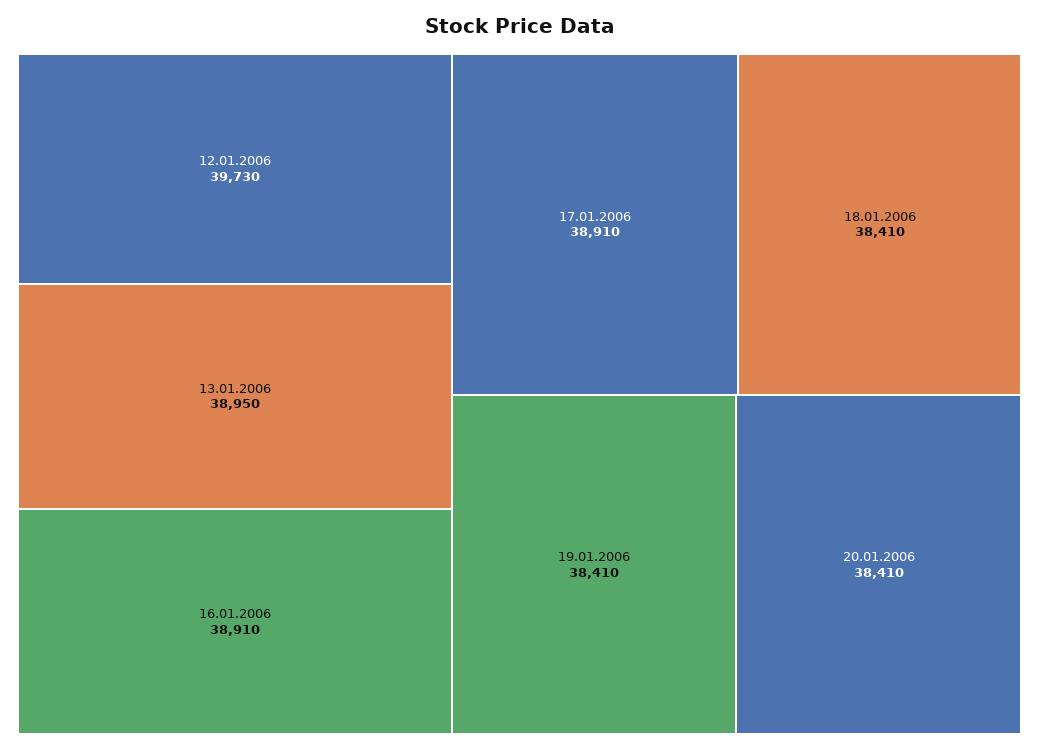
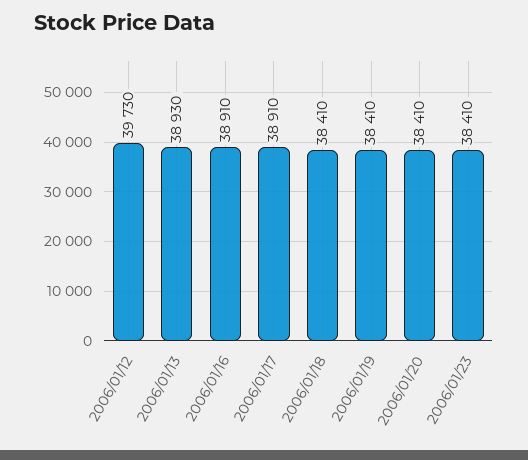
13.01.2006: 38950 -> 38930
2006/01/23: none -> 38410

